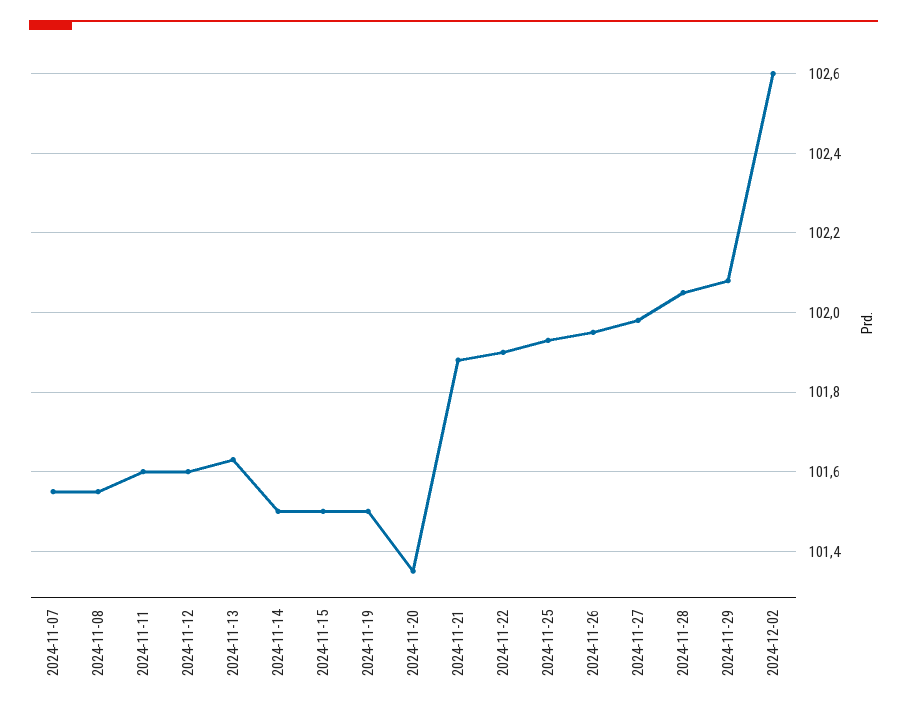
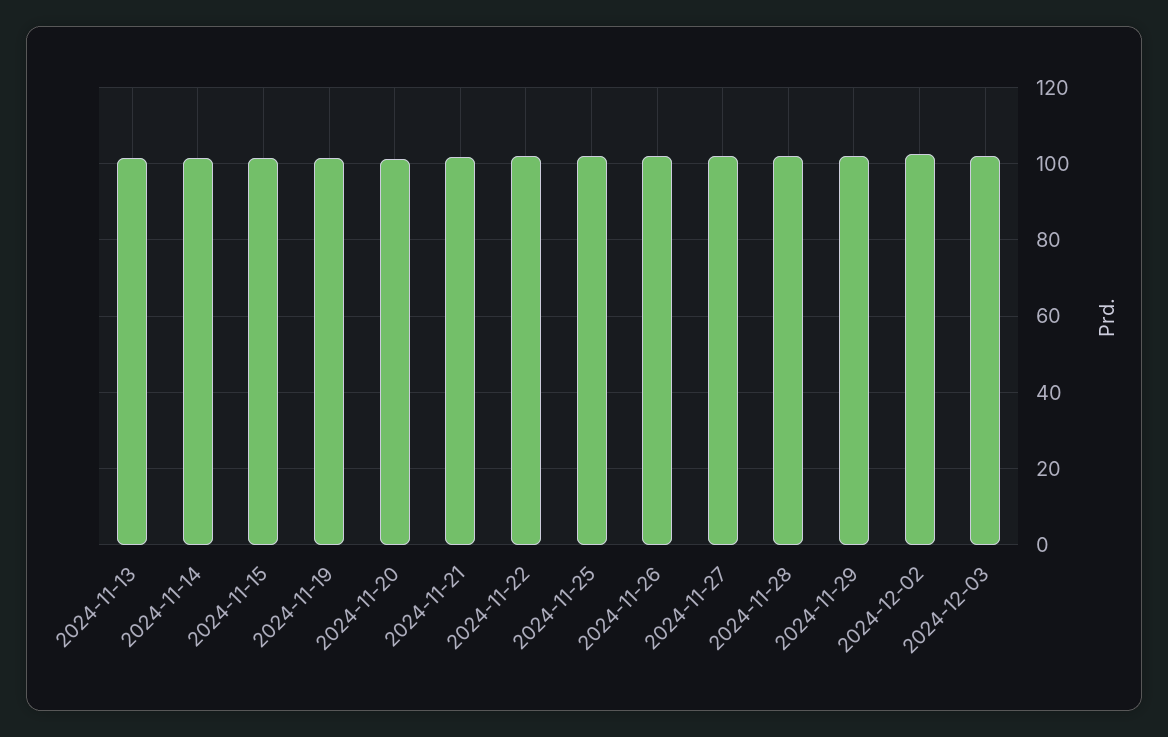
2024-11-07: 101.55 -> none
2024-11-08: 101.55 -> none
2024-11-11: 101.6 -> none
2024-11-12: 101.6 -> none
2024-12-03: none -> 102

